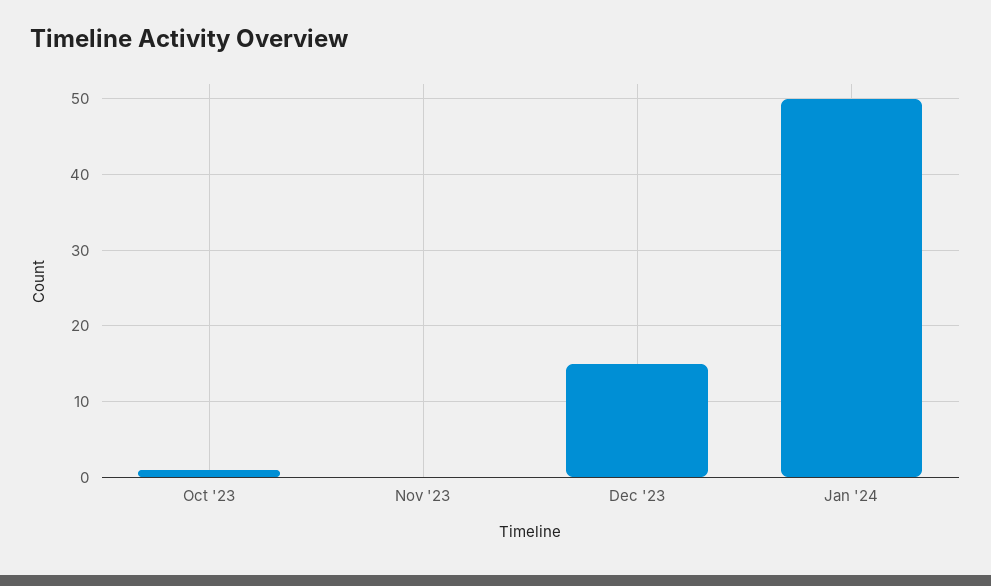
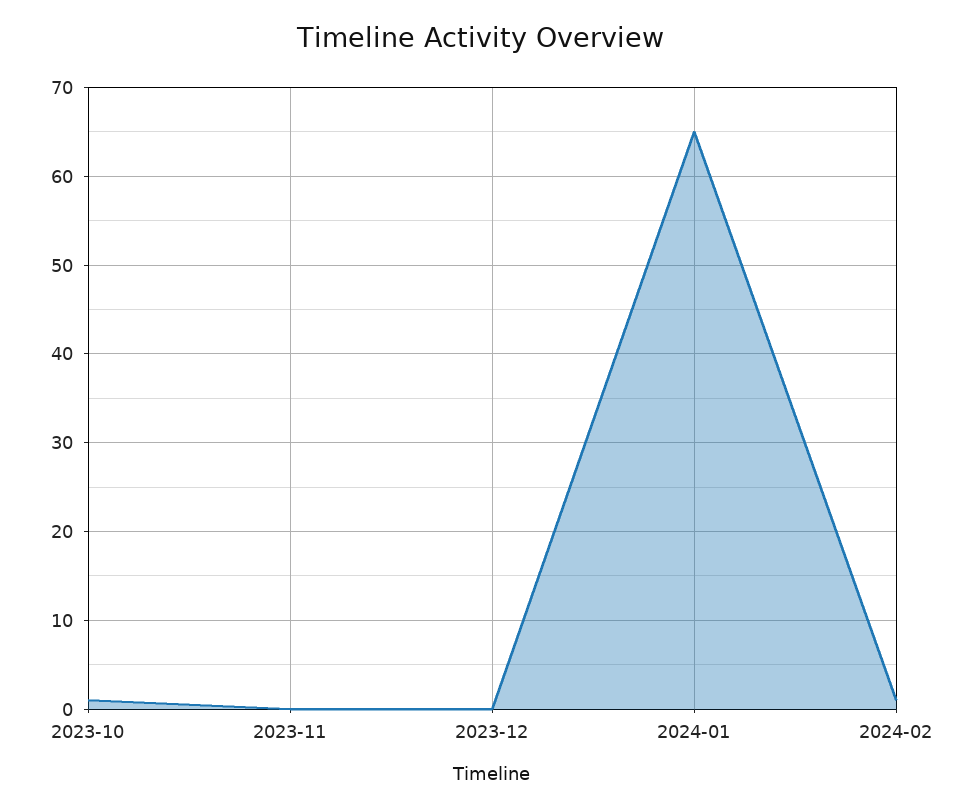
Dec '23: 15 -> 0
Jan '24: 50 -> 65
2024-02: none -> 1

